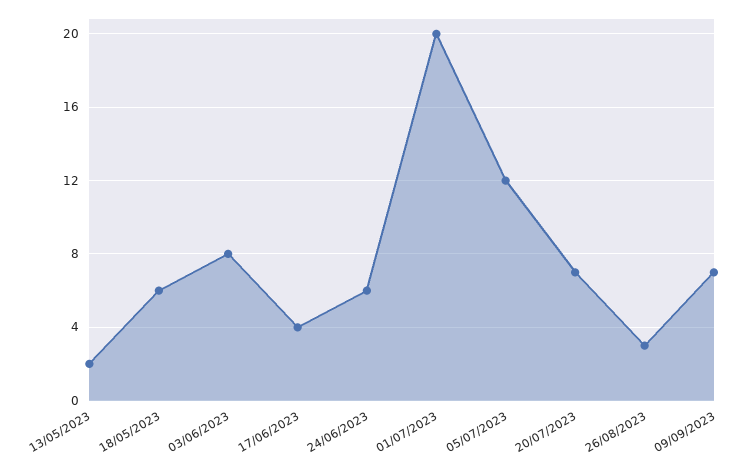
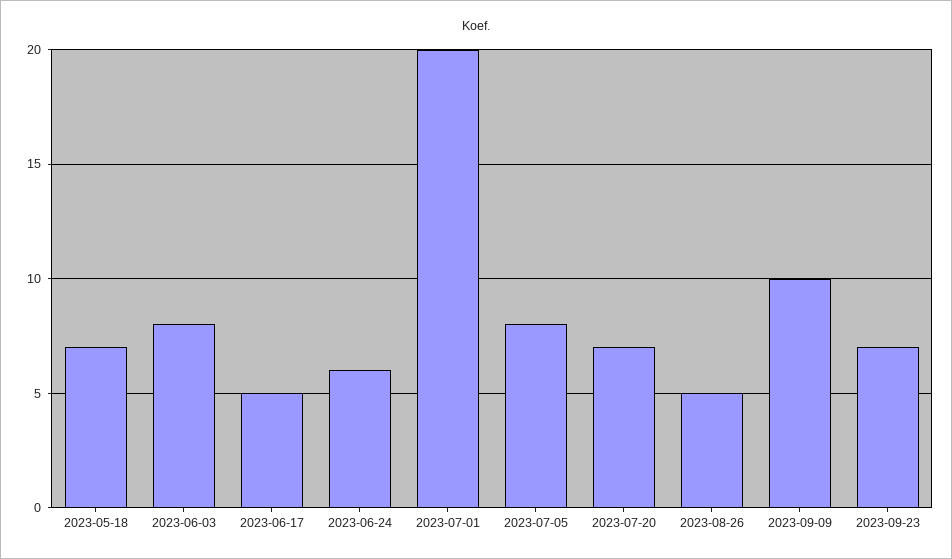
13/05/2023: 2 -> none
18/05/2023: 6 -> 7
17/06/2023: 4 -> 5
05/07/2023: 12 -> 8
26/08/2023: 3 -> 5
09/09/2023: 7 -> 10
2023-09-23: none -> 7

